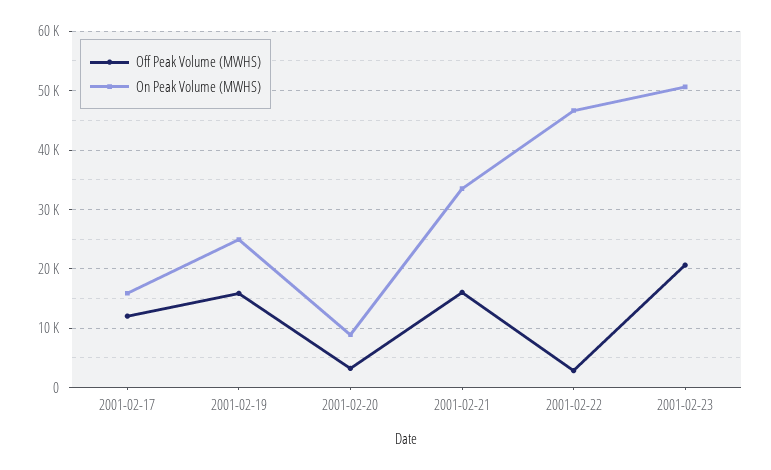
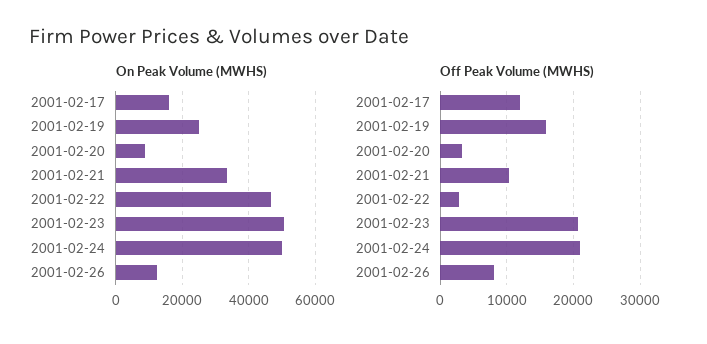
Off Peak Volume (MWHS), 2001-02-21: 16000 -> 10000
On Peak Volume (MWHS), 2001-02-24: none -> 50000
On Peak Volume (MWHS), 2001-02-26: none -> 12000
Off Peak Volume (MWHS), 2001-02-24: none -> 21000
Off Peak Volume (MWHS), 2001-02-26: none -> 8000

